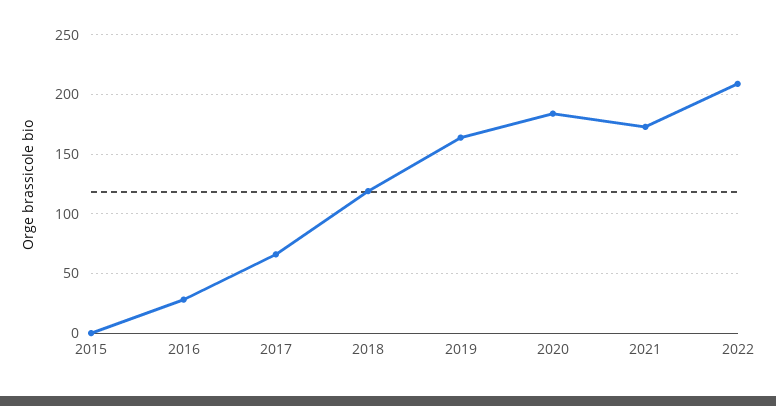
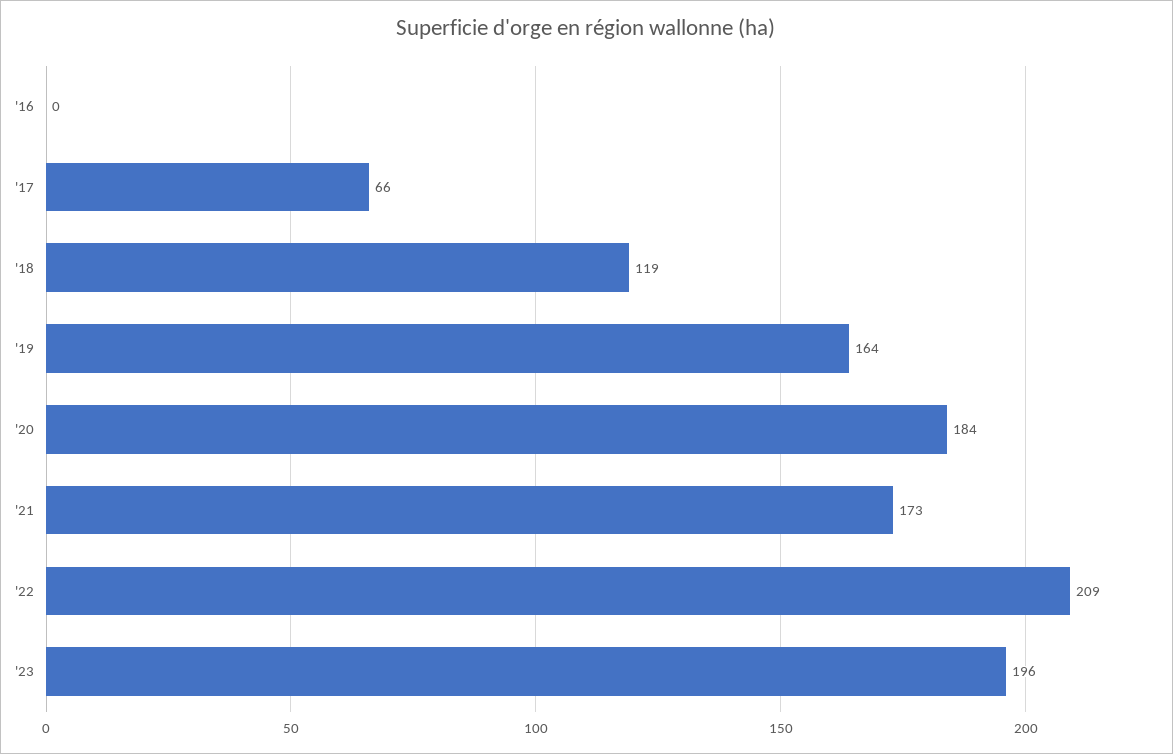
2015: 0 -> none
2016: 30 -> 0
'23: none -> 196

